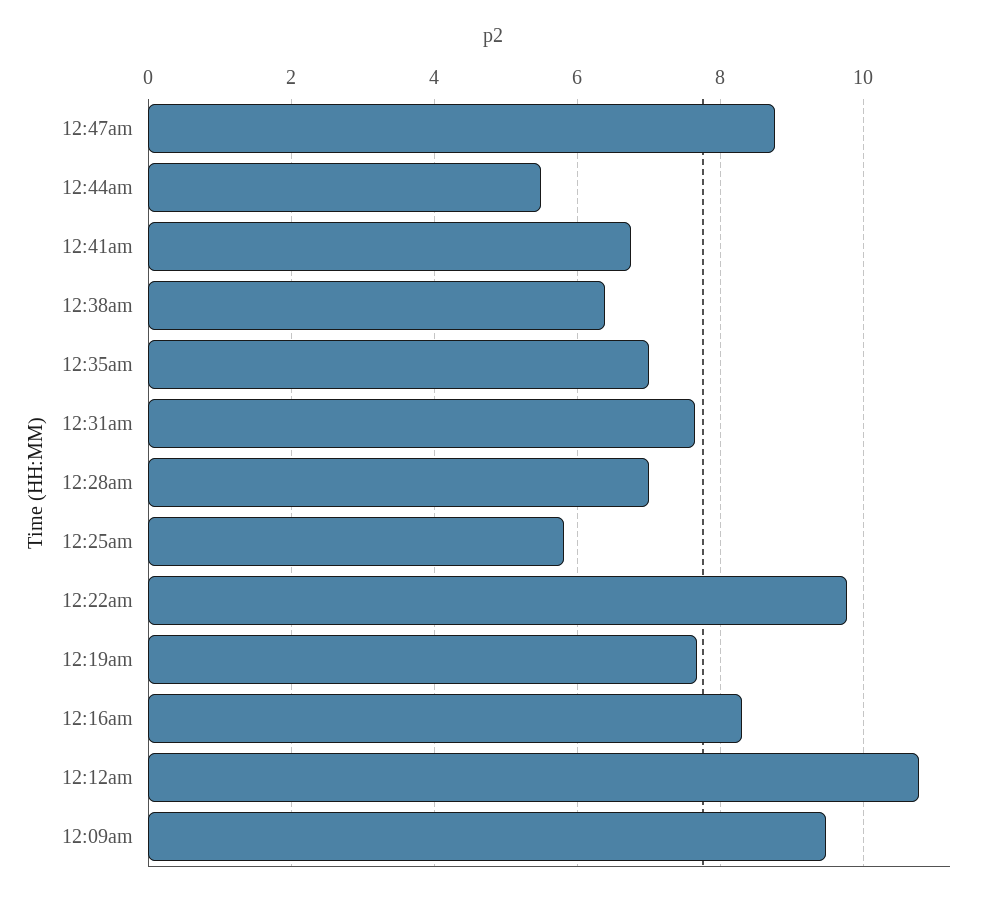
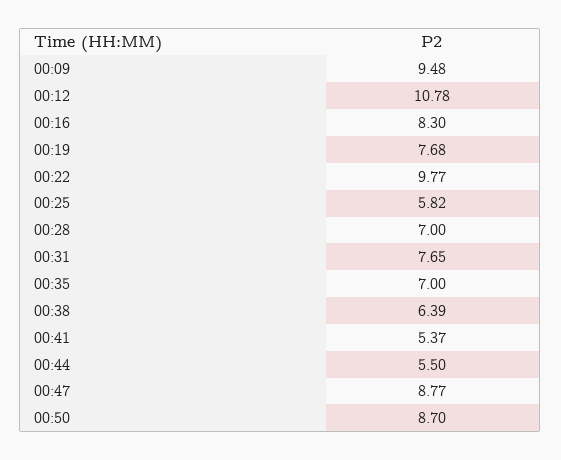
12:41am: 6.8 -> 5.37
00:50: none -> 8.7

